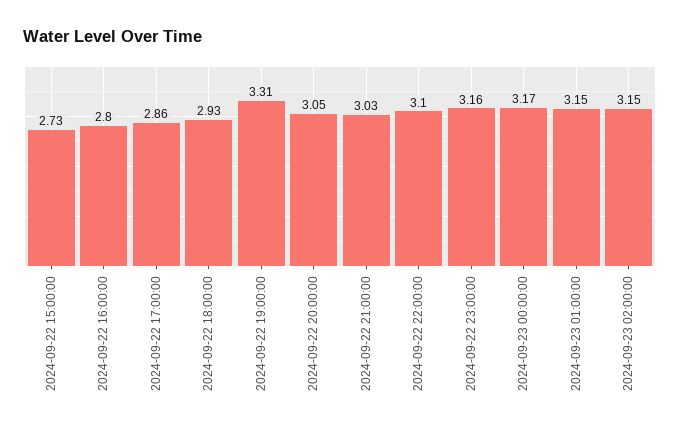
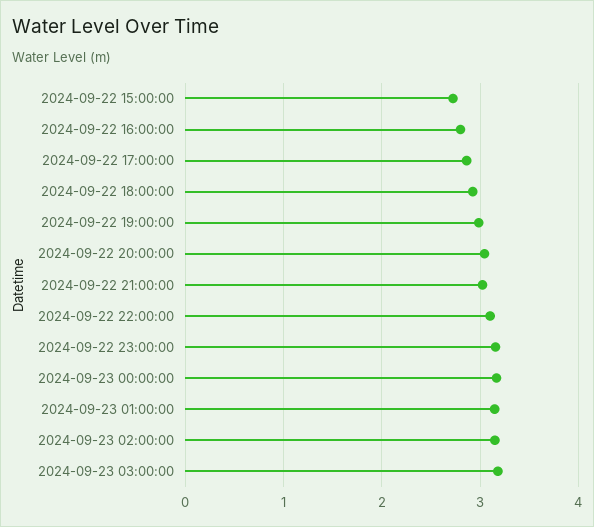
2024-09-22 19:00:00: 3.31 -> 3
2024-09-23 03:00:00: none -> 3.2

